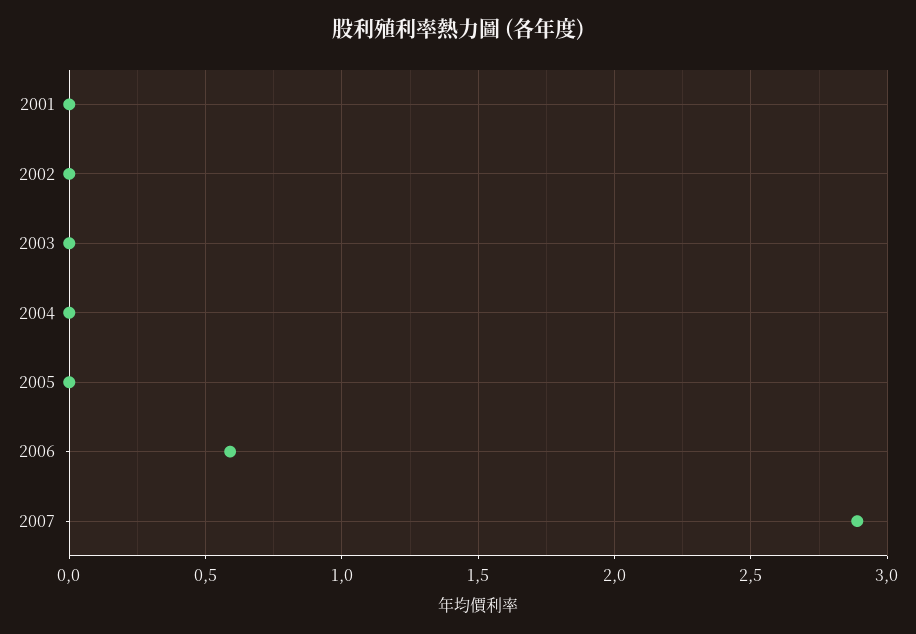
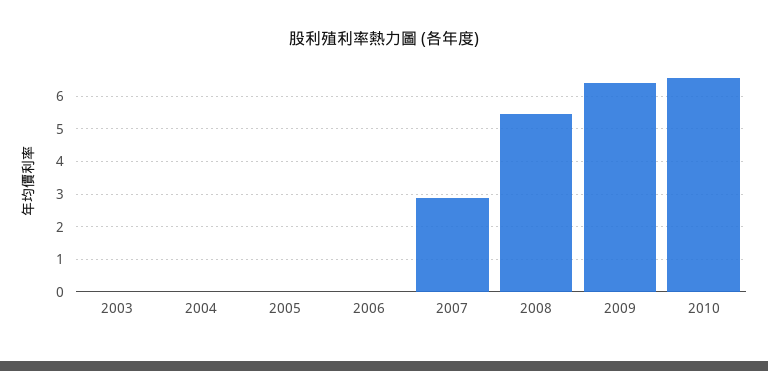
2001: 0 -> none
2002: 0 -> none
2006: 0.6 -> 0
2008: none -> 5.4
2009: none -> 6.4
2010: none -> 6.6

